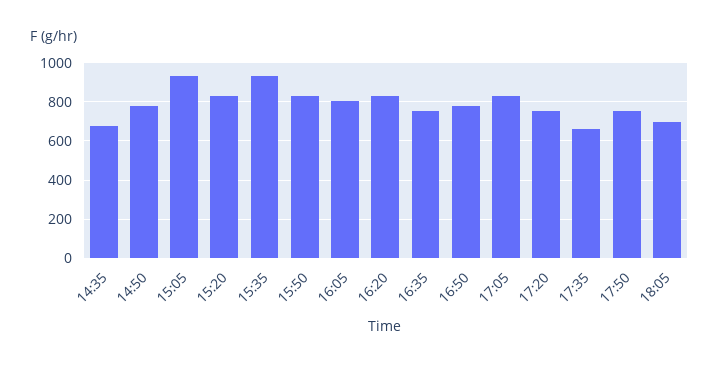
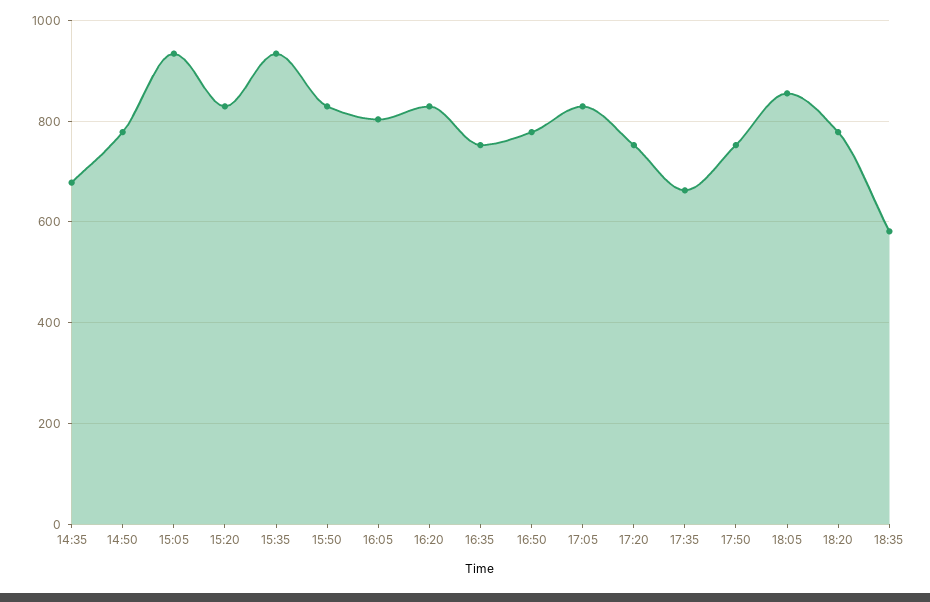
18:05: 700 -> 860
18:20: none -> 780
18:35: none -> 580

